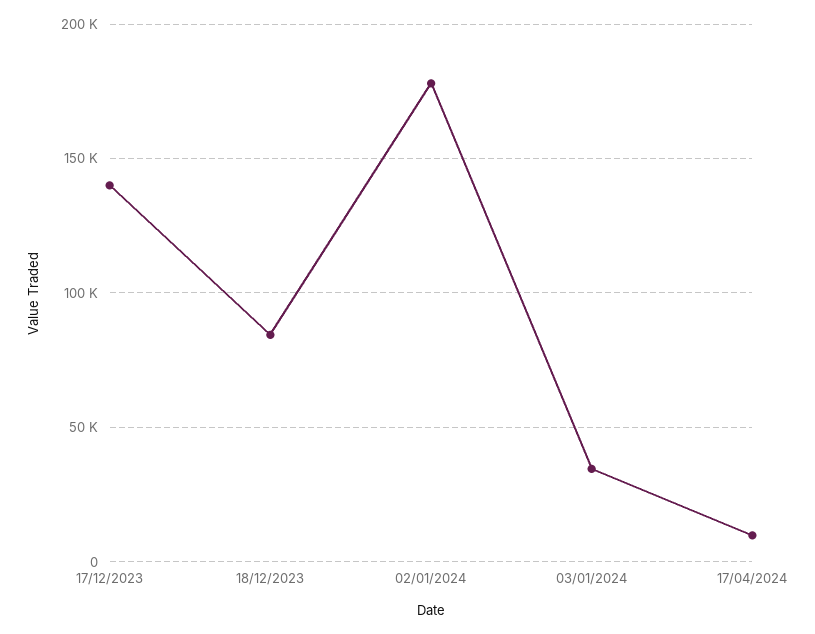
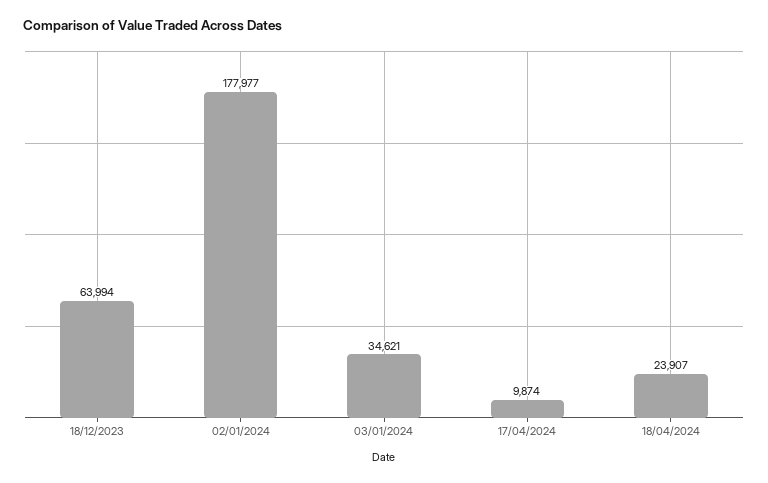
17/12/2023: 140000 -> none
18/12/2023: 85000 -> 63994
18/04/2024: none -> 23907

